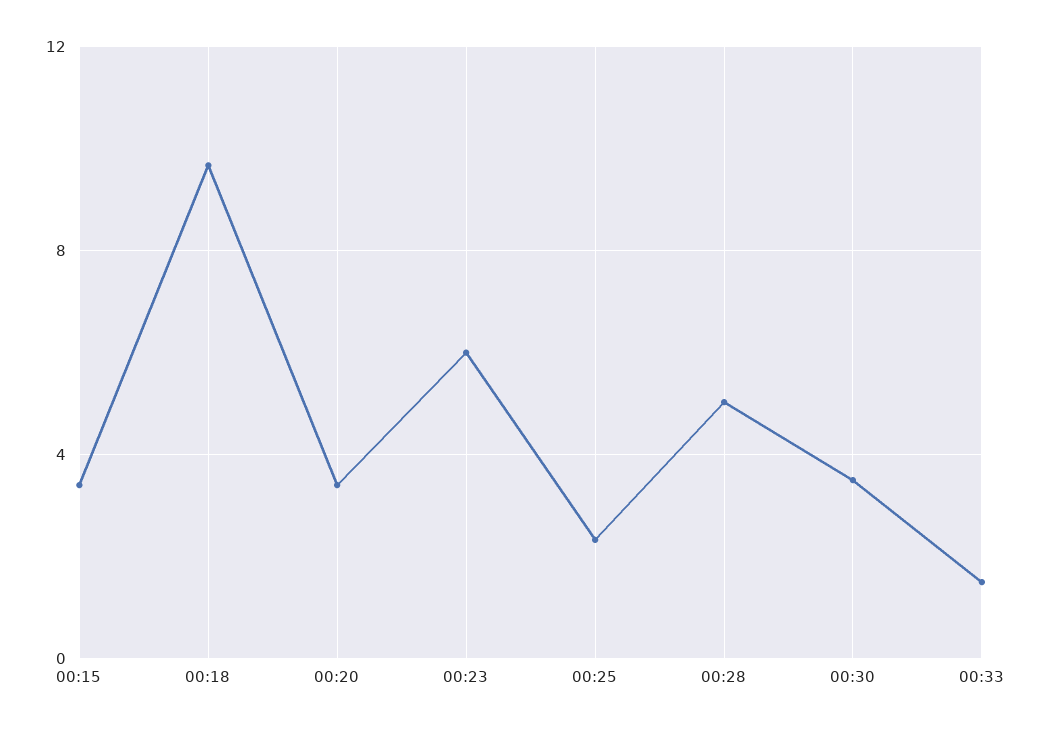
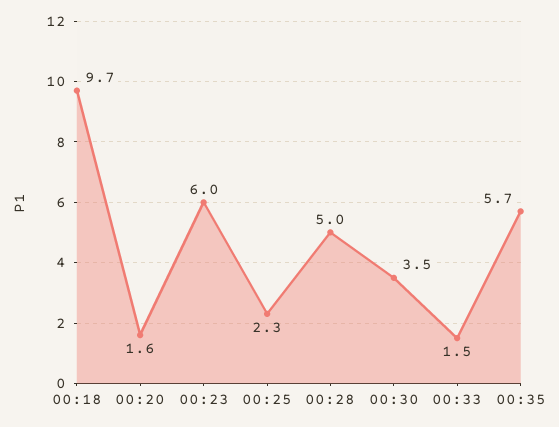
00:15: 3.5 -> none
00:20: 3.5 -> 1.6
00:35: none -> 5.7

